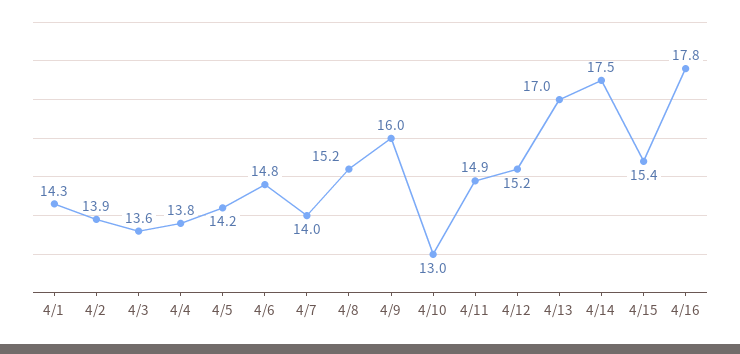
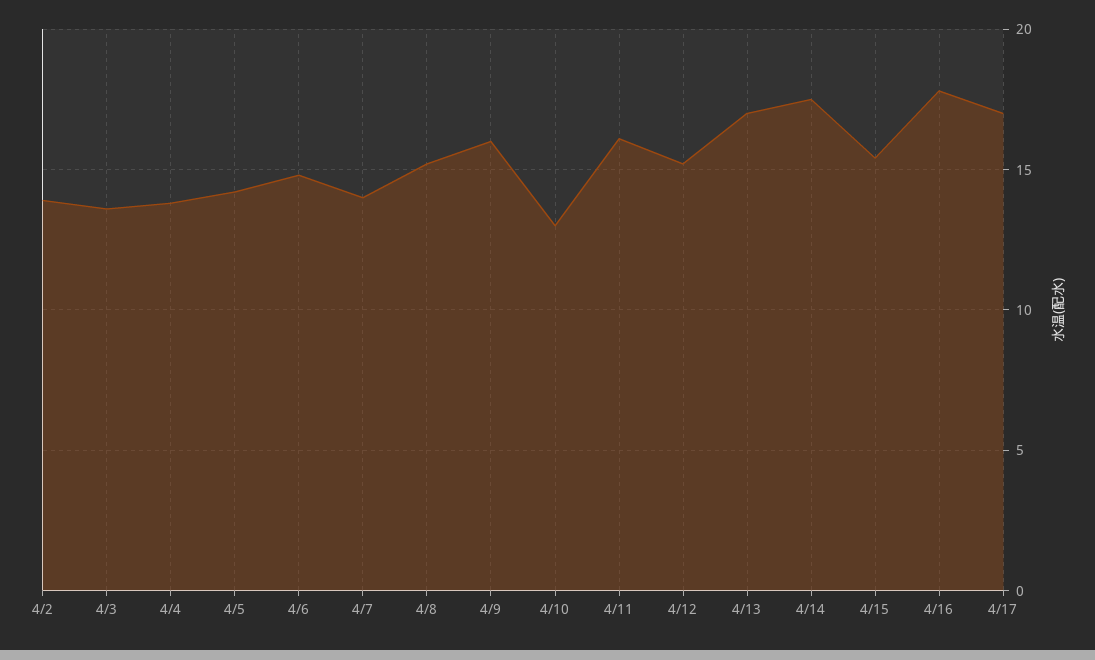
4/1: 14.3 -> none
4/11: 14.9 -> 16
4/17: none -> 17

